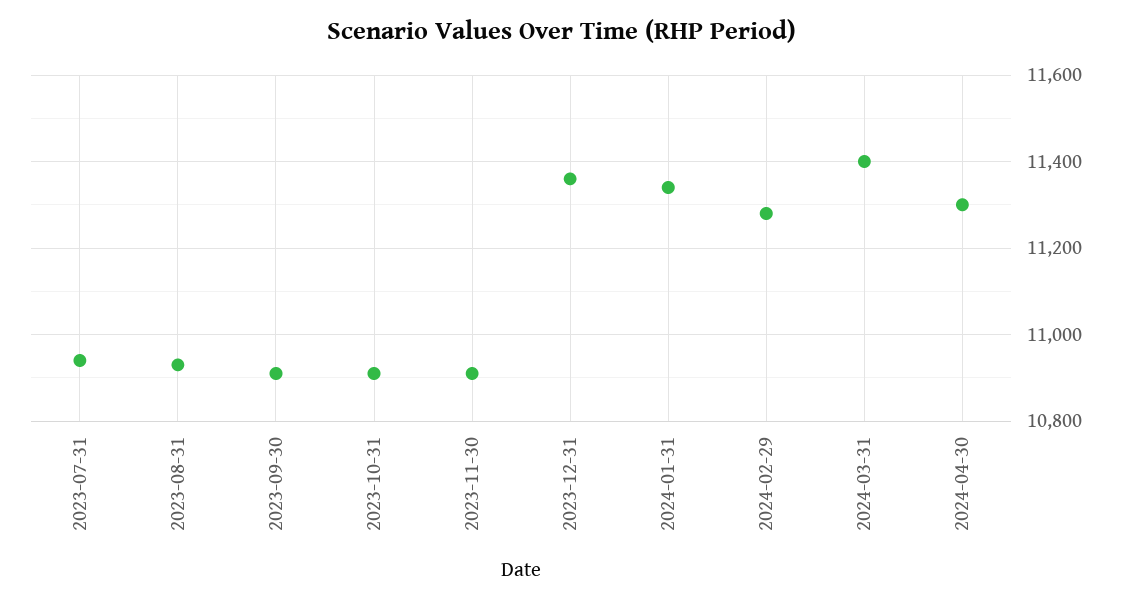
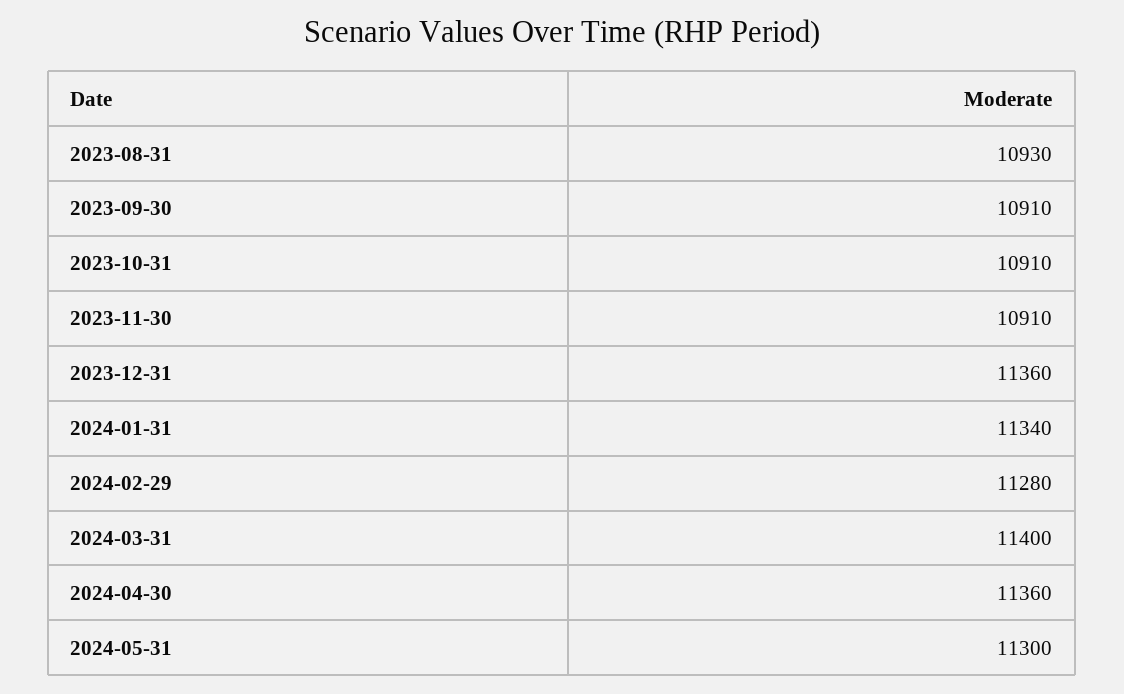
2023-07-31: 10940 -> none
2024-04-30: 11300 -> 11360
2024-05-31: none -> 11300

